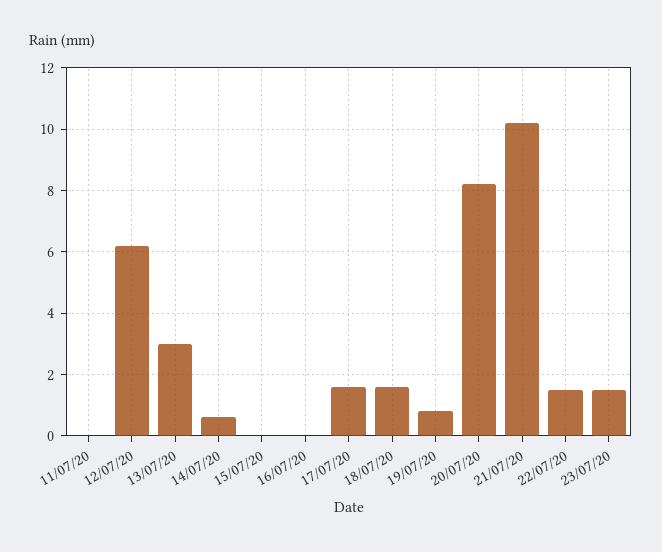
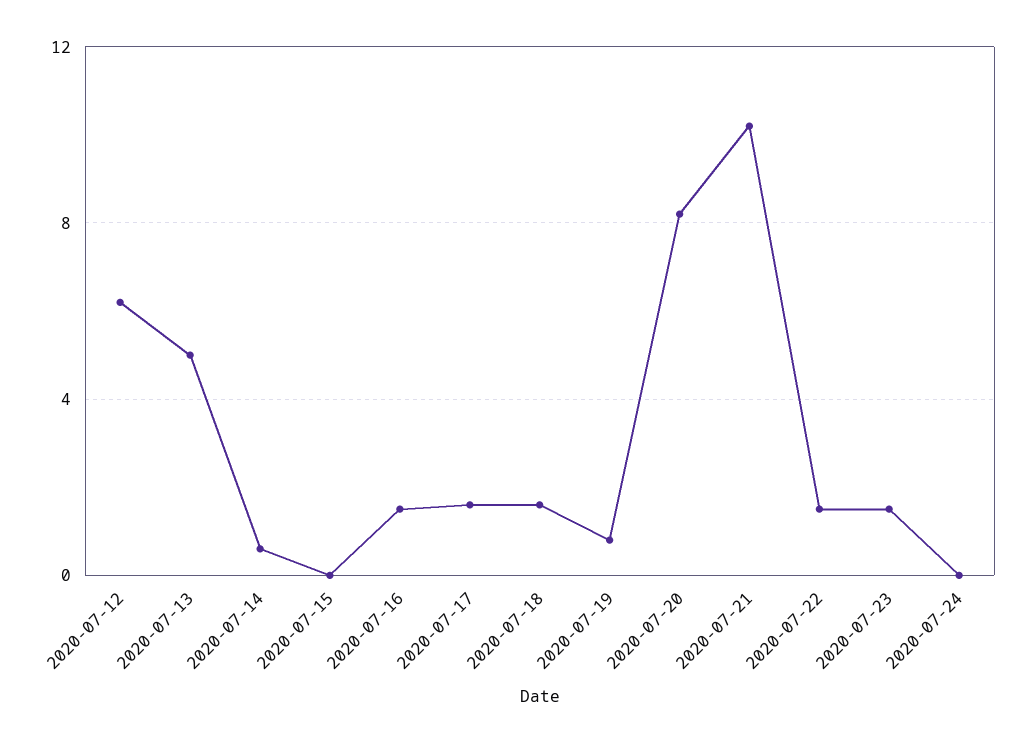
11/07/20: 0 -> none
13/07/20: 3 -> 5
16/07/20: 0 -> 1.5
2020-07-24: none -> 0

